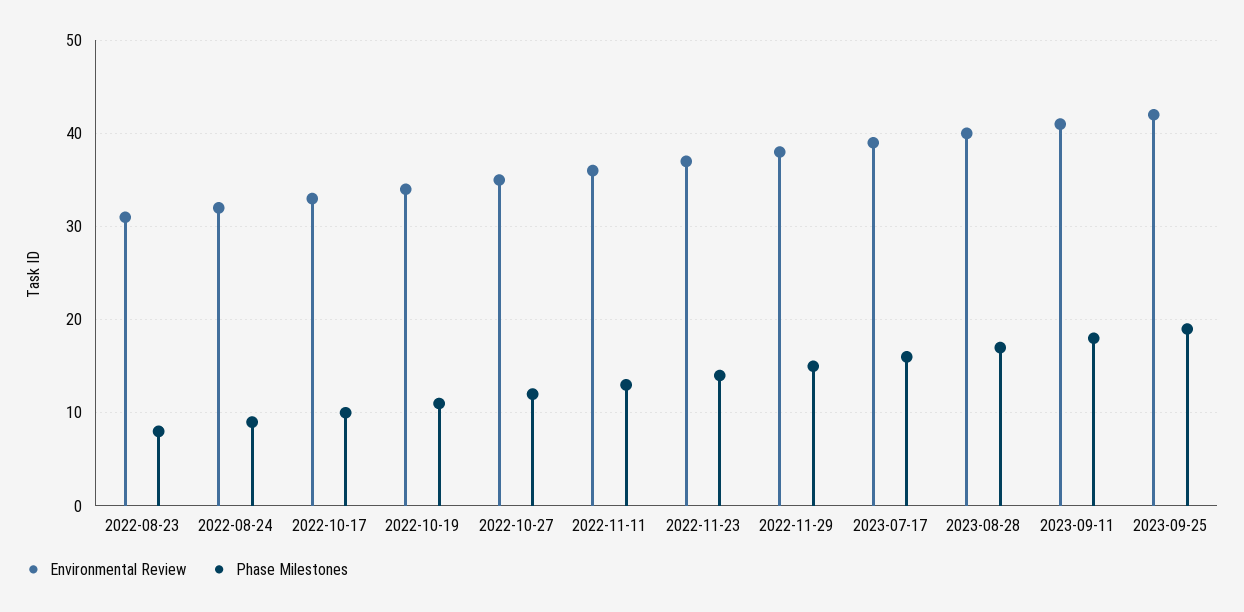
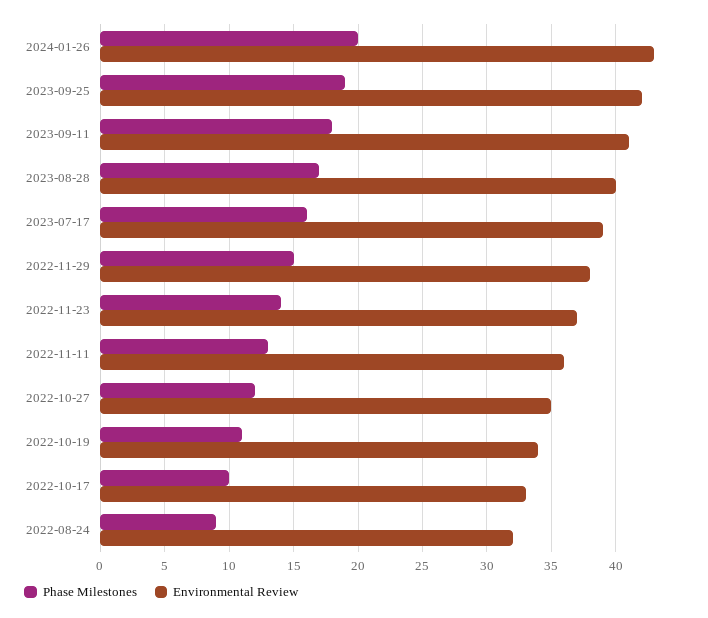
Environmental Review, 2022-08-23: 31 -> none
Phase Milestones, 2022-08-23: 8 -> none
Phase Milestones, 2024-01-26: none -> 20
Environmental Review, 2024-01-26: none -> 43

